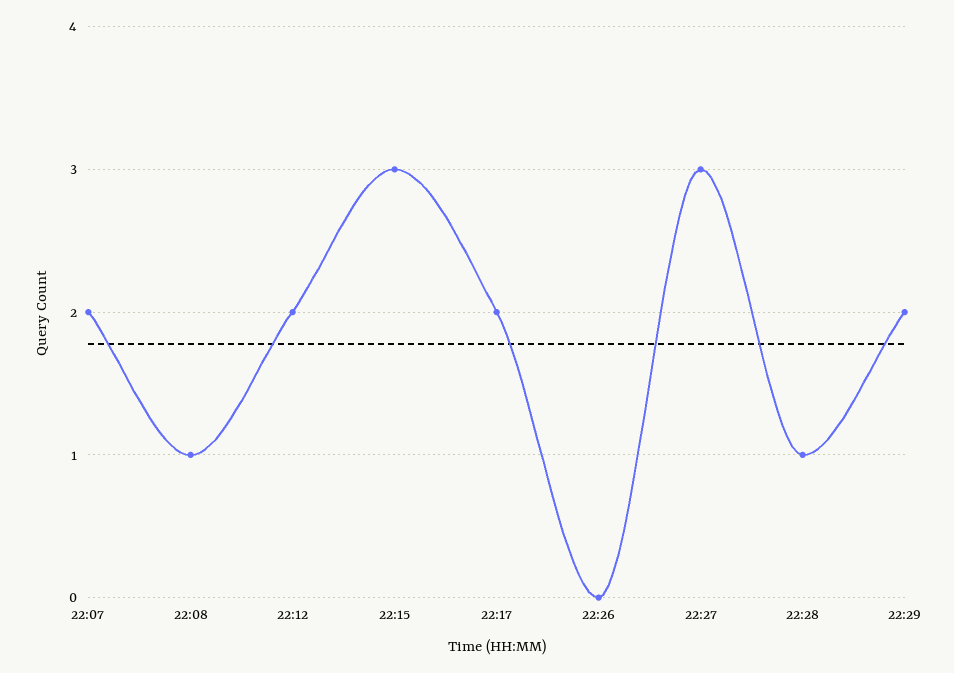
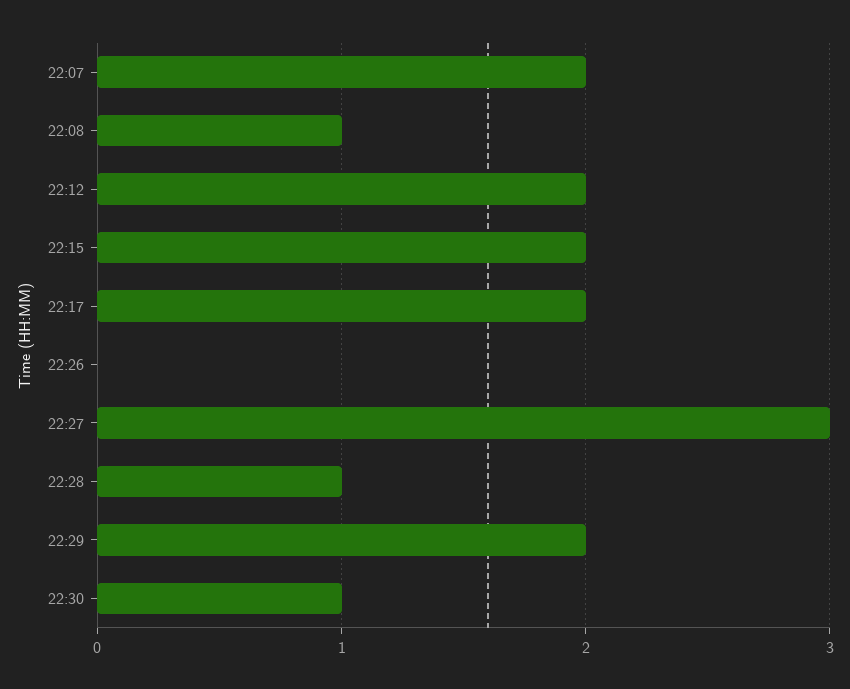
22:15: 3 -> 2
22:30: none -> 1

